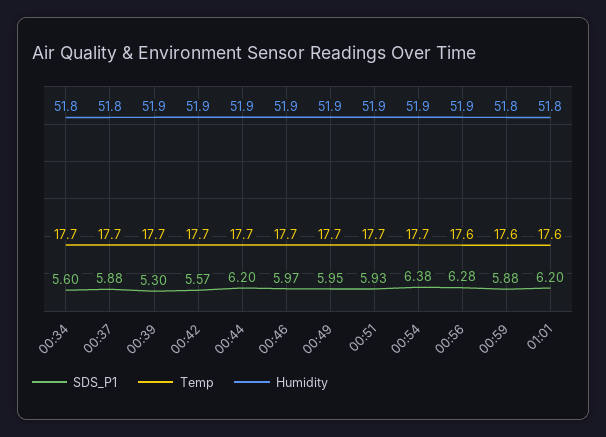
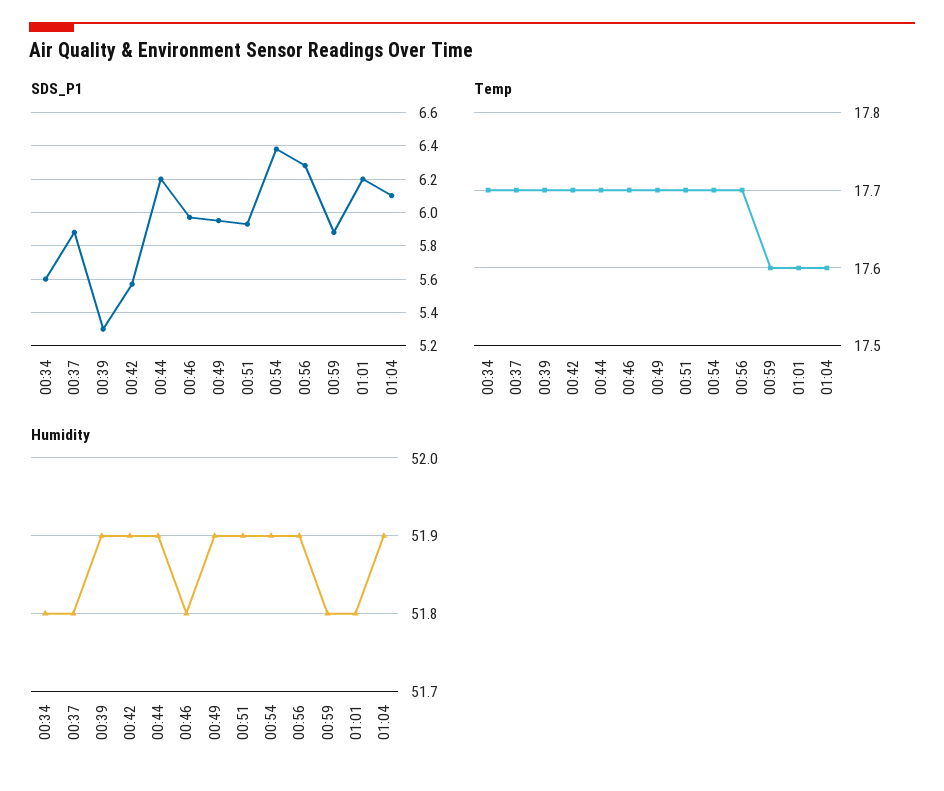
Humidity, 00:46: 51.9 -> 51.8
Temp, 00:56: 17.6 -> 17.7
SDS_P1, 01:04: none -> 6.1
Temp, 01:04: none -> 17.6
Humidity, 01:04: none -> 51.9

